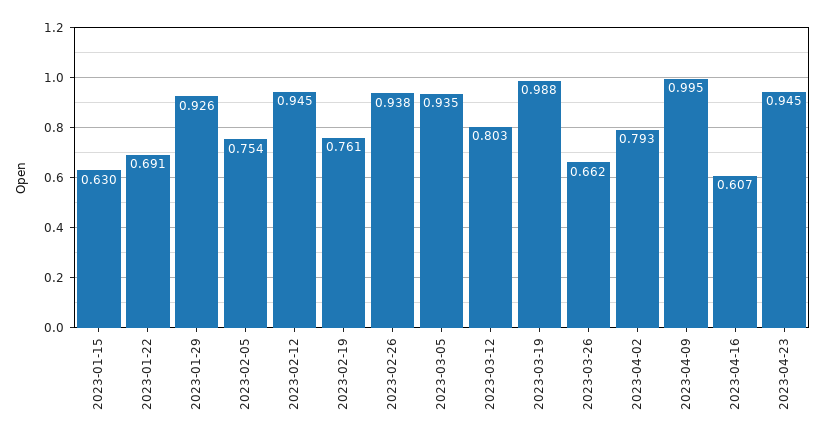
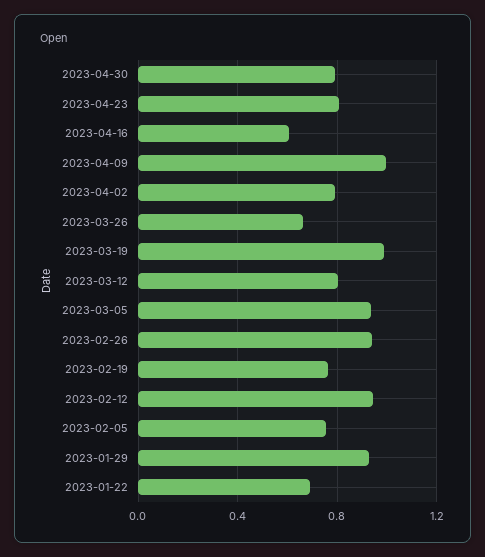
2023-01-15: 0.63 -> none
2023-04-23: 0.945 -> 0.8
2023-04-30: none -> 0.8

